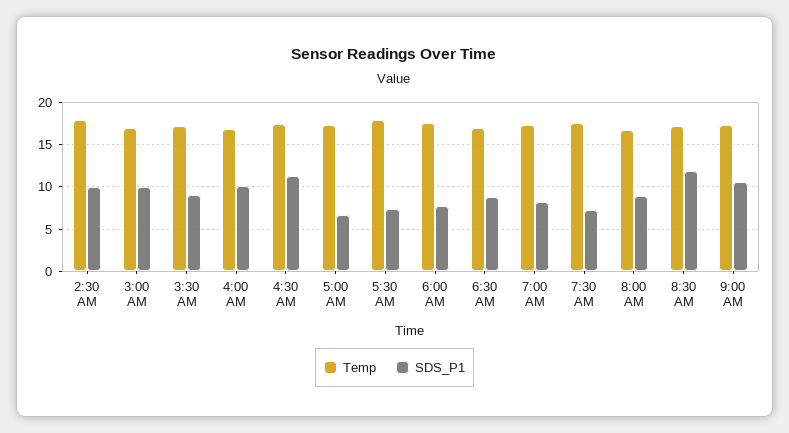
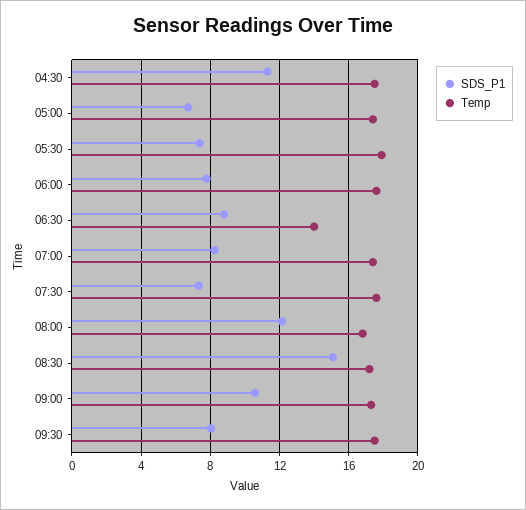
Temp, 2:30 AM: 18 -> none
SDS_P1, 2:30 AM: 10 -> none
Temp, 3:00 AM: 17 -> none
SDS_P1, 3:00 AM: 10 -> none
Temp, 3:30 AM: 17 -> none
SDS_P1, 3:30 AM: 9 -> none
Temp, 4:00 AM: 17 -> none
SDS_P1, 4:00 AM: 10 -> none
Temp, 6:30 AM: 17 -> 14
SDS_P1, 8:00 AM: 9 -> 12
SDS_P1, 8:30 AM: 12 -> 15
SDS_P1, 09:30: none -> 8
Temp, 09:30: none -> 17.5

